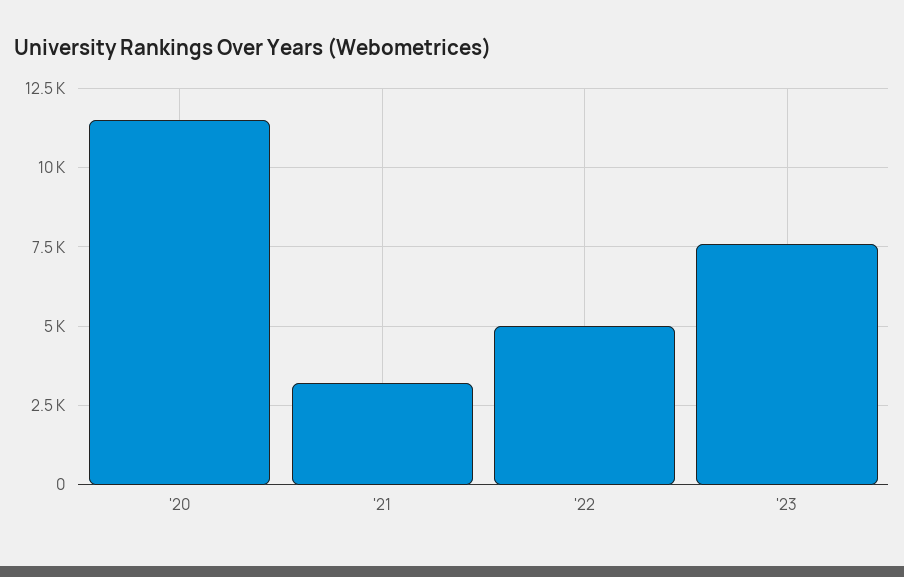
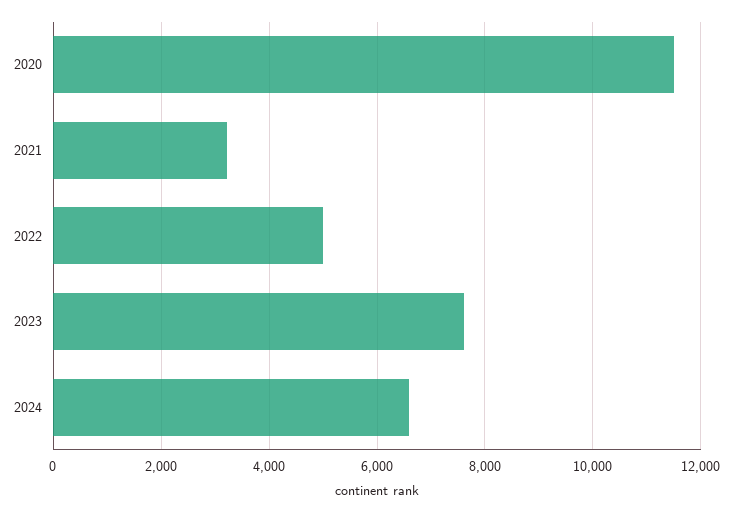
2024: none -> 6600

